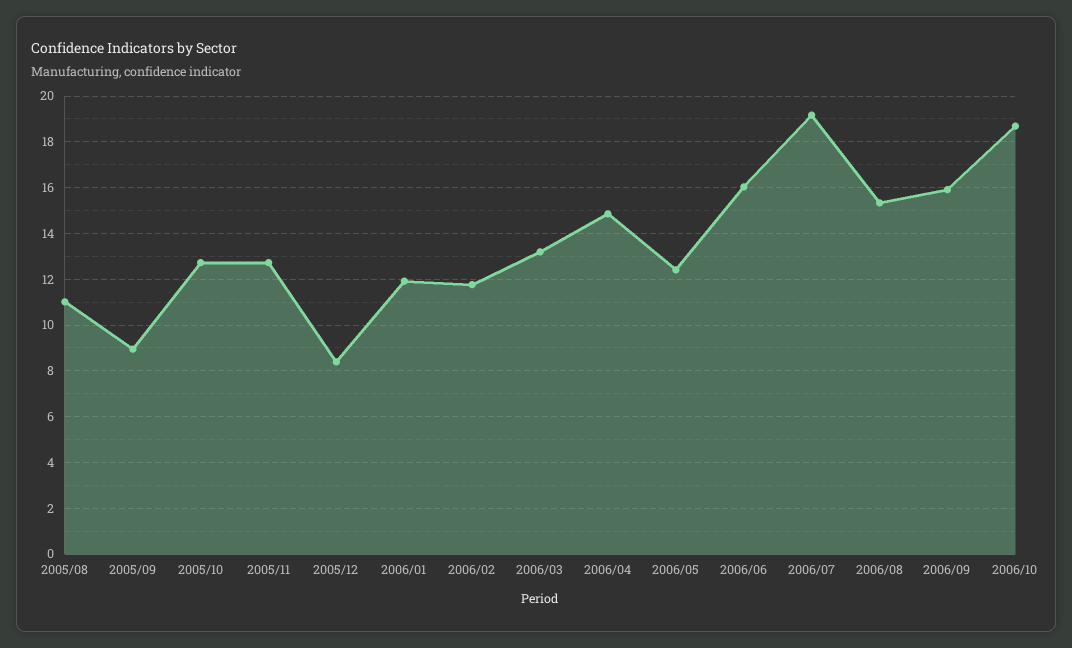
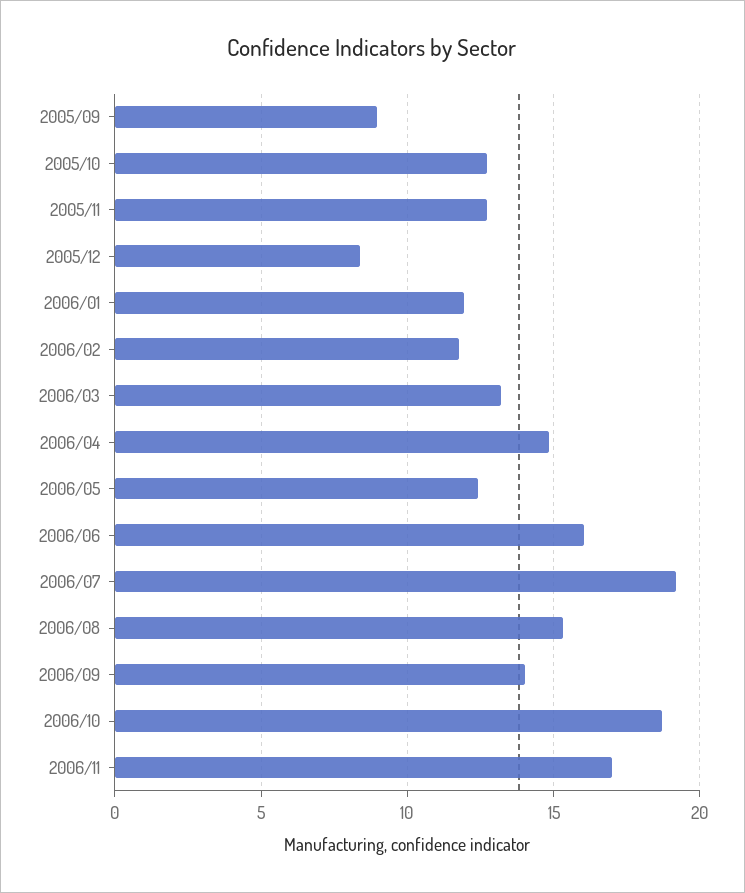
2005/08: 11 -> none
2006/09: 16 -> 14
2006/11: none -> 17

